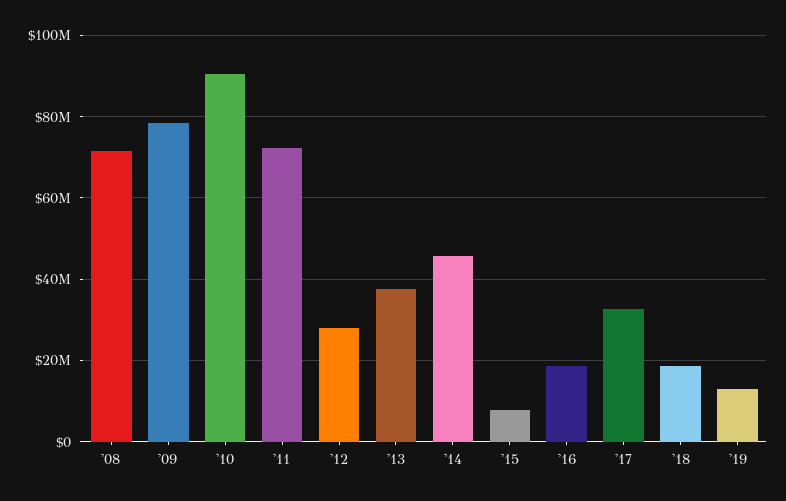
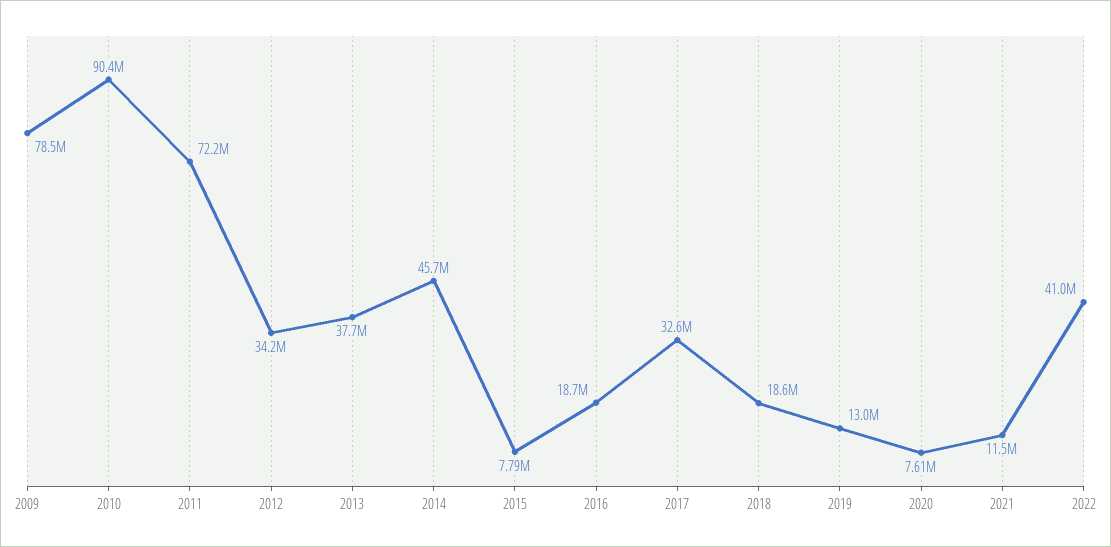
'08: 72000000 -> none
'12: 28000000 -> 34200000
2020: none -> 7610000
2021: none -> 11500000
2022: none -> 41000000

